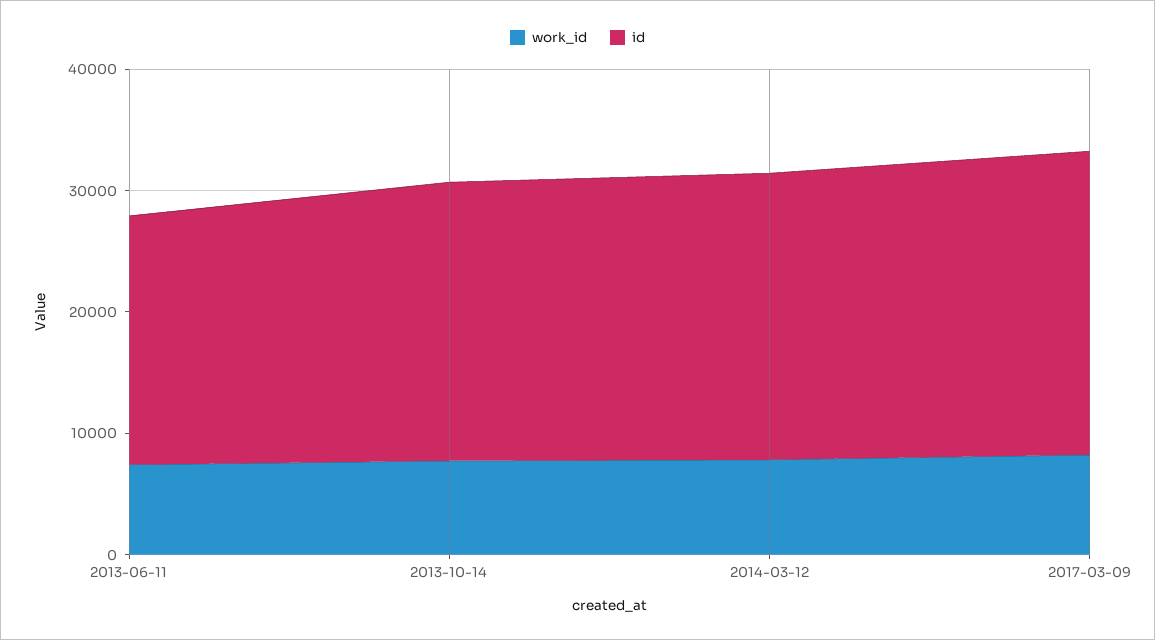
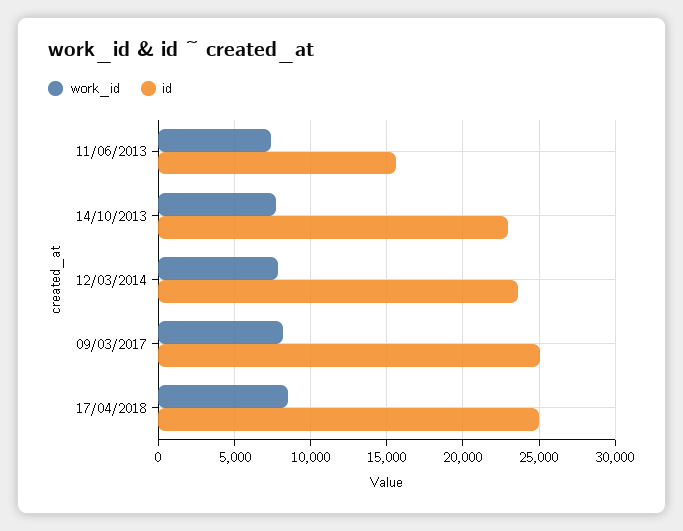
id, 2013-06-11: 20000 -> 15500
work_id, 17/04/2018: none -> 8500
id, 17/04/2018: none -> 25000

